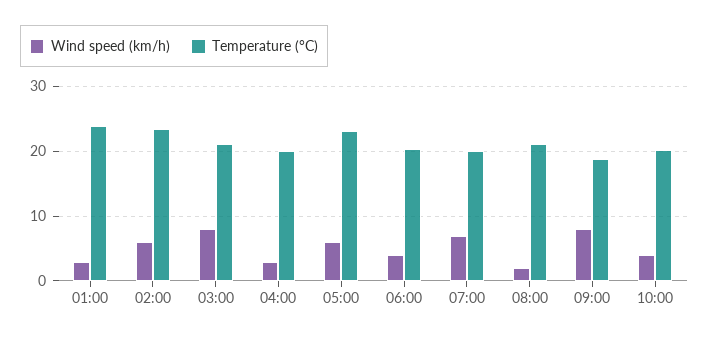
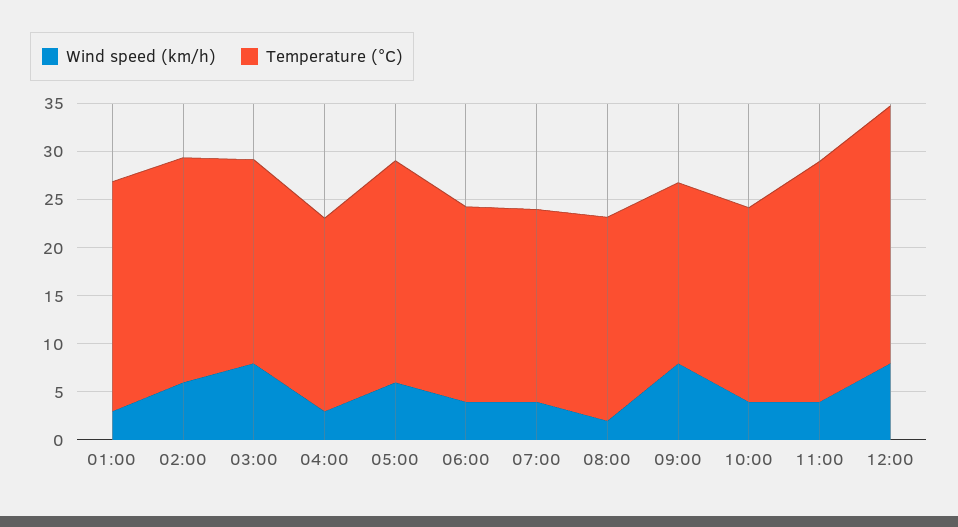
Wind speed (km/h), 07:00: 7 -> 4
Wind speed (km/h), 11:00: none -> 4
Temperature (°C), 11:00: none -> 25
Wind speed (km/h), 12:00: none -> 8
Temperature (°C), 12:00: none -> 27

